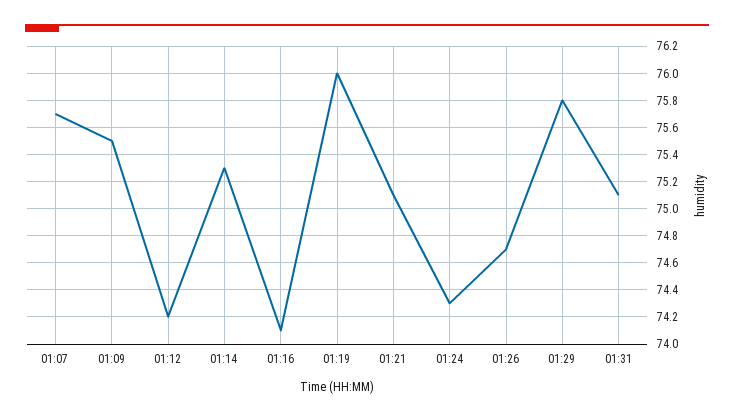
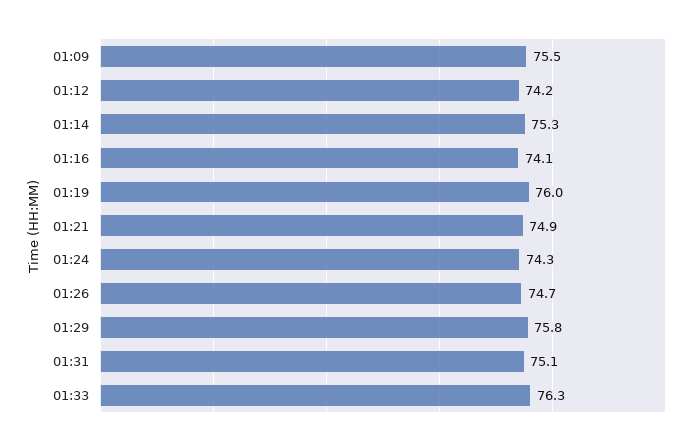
01:07: 75.7 -> none
01:21: 75.1 -> 74.9
01:33: none -> 76.3

